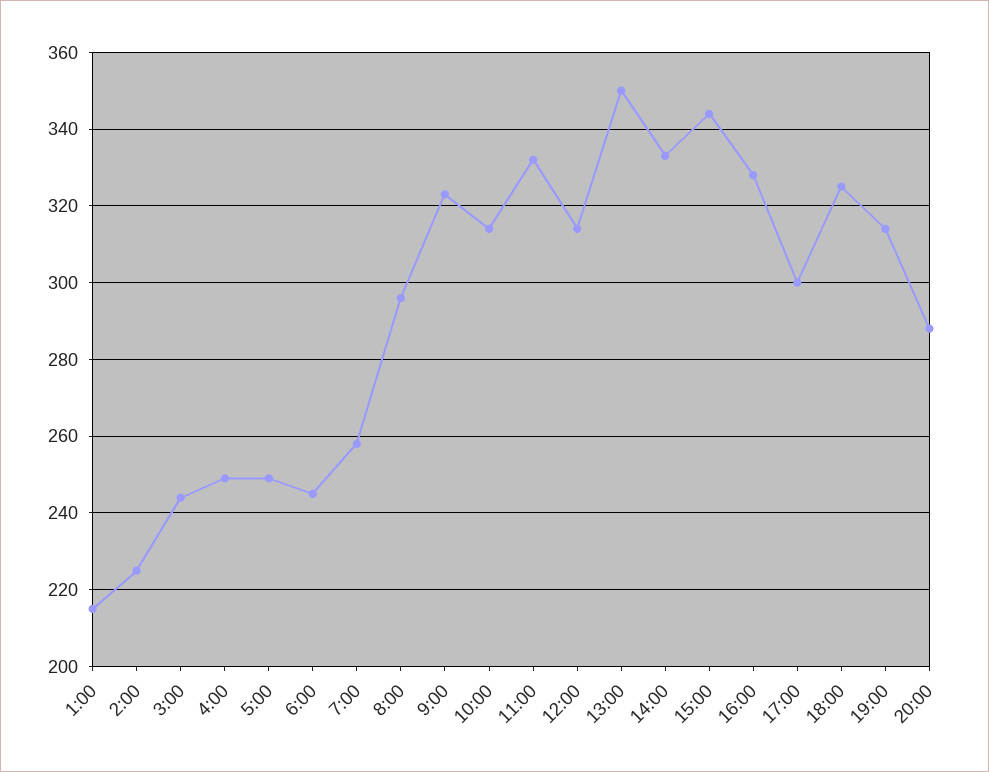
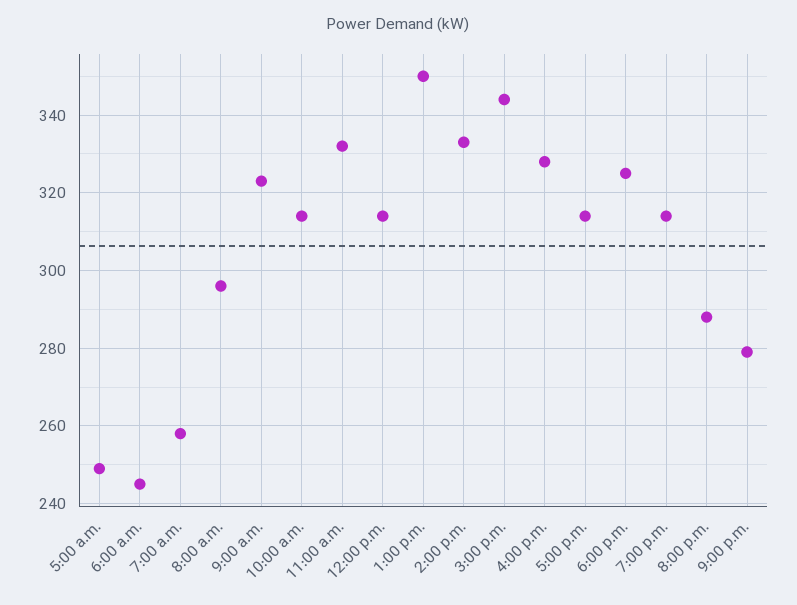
1:00: 215 -> none
2:00: 225 -> none
3:00: 245 -> none
4:00: 250 -> none
17:00: 300 -> 315
9:00 p.m.: none -> 280

